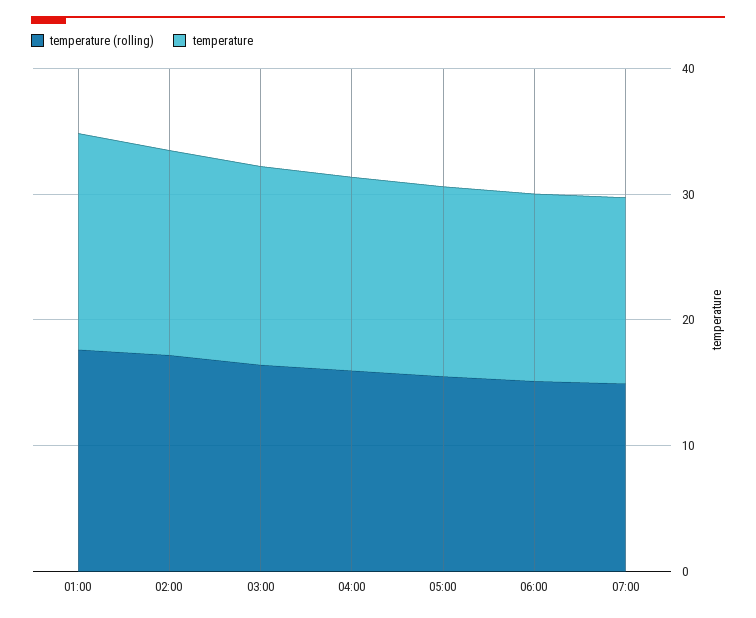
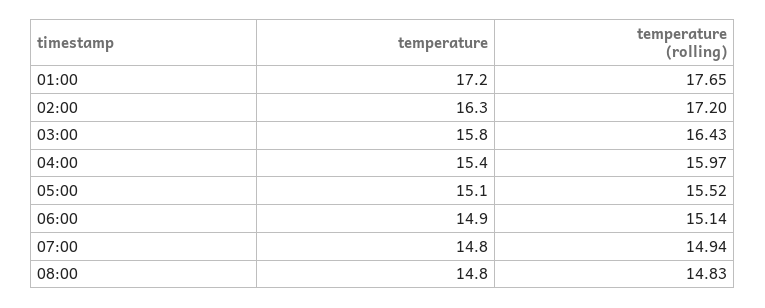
temperature, 08:00: none -> 14.8
temperature (rolling), 08:00: none -> 14.83

